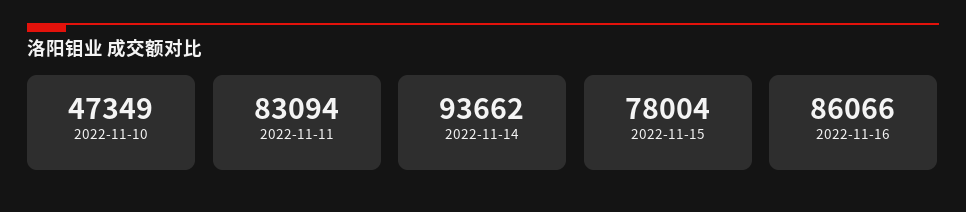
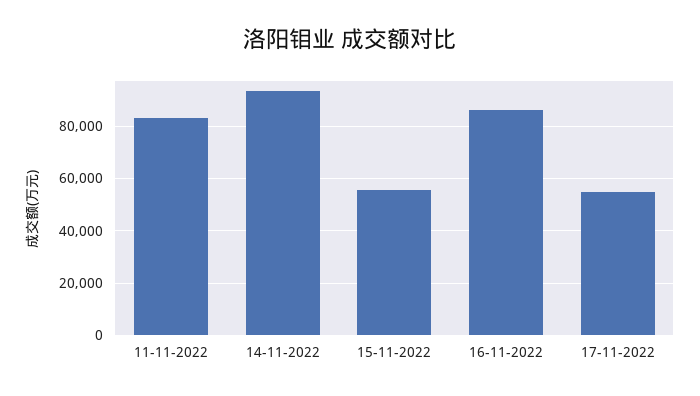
2022-11-10: 47349 -> none
2022-11-15: 78004 -> 55000
17-11-2022: none -> 55000

